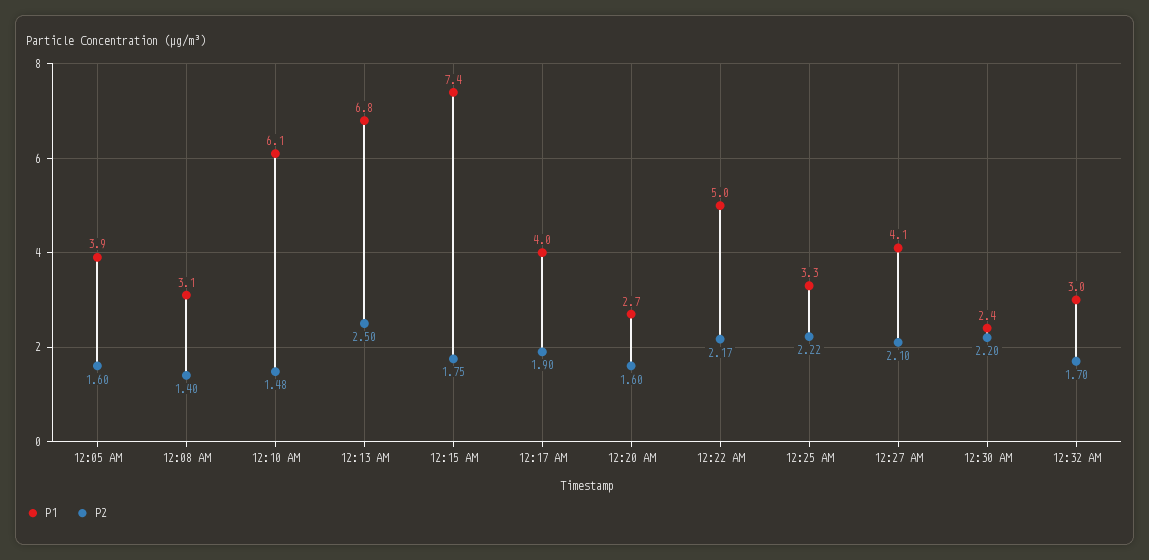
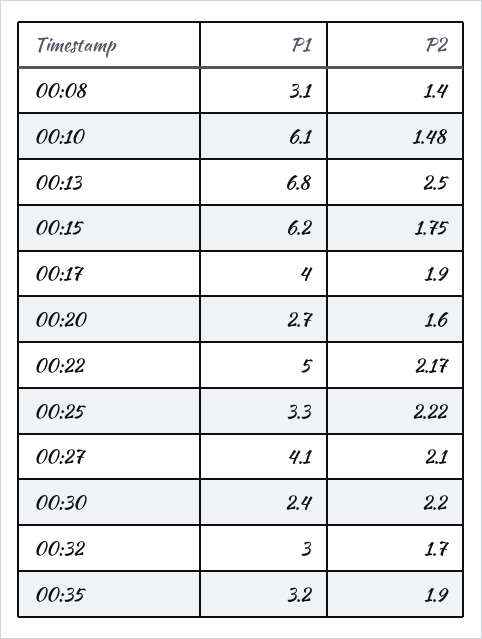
P1, 12:05 AM: 3.9 -> none
P2, 12:05 AM: 1.6 -> none
P1, 12:15 AM: 7.4 -> 6.2
P1, 00:35: none -> 3.2
P2, 00:35: none -> 1.9

